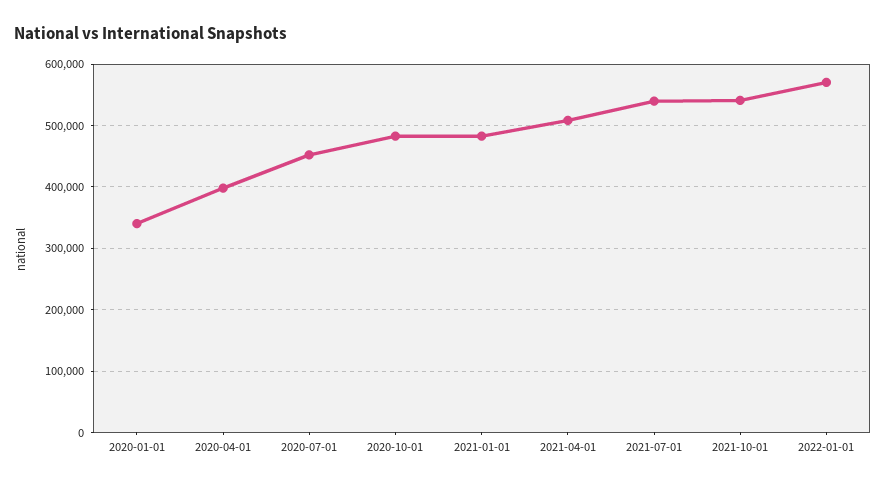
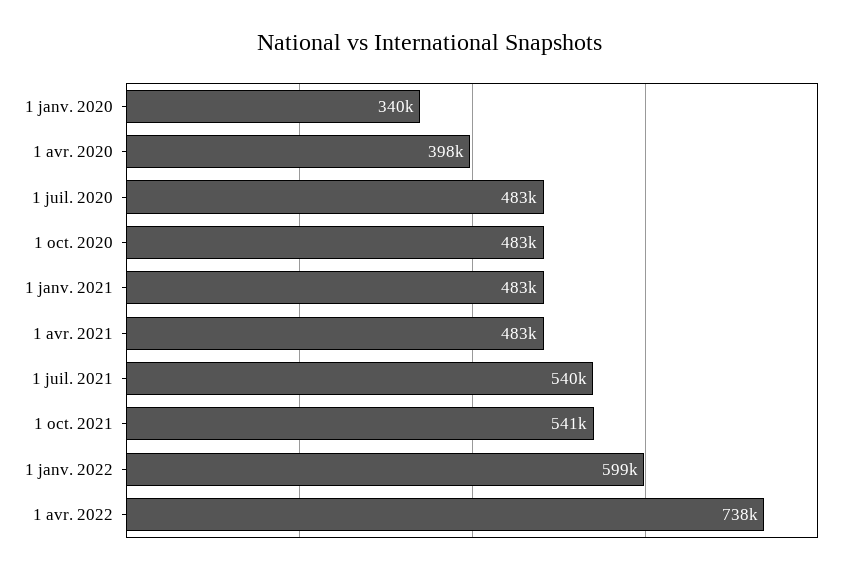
2020-07-01: 450000 -> 483000
2021-04-01: 510000 -> 483000
2022-01-01: 570000 -> 599000
1 avr. 2022: none -> 738000

